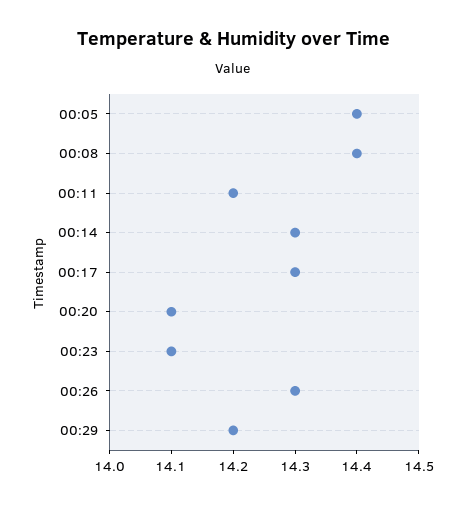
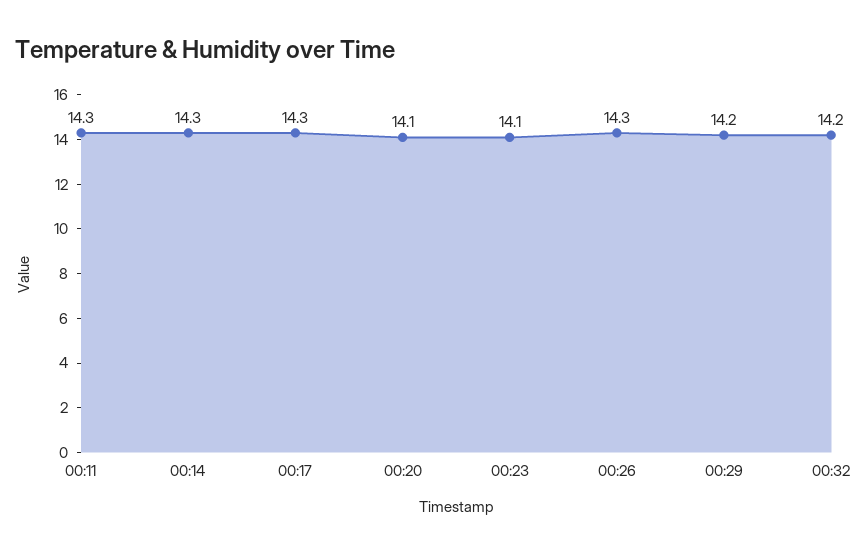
00:05: 14.4 -> none
00:08: 14.4 -> none
00:11: 14.2 -> 14.3
00:32: none -> 14.2

